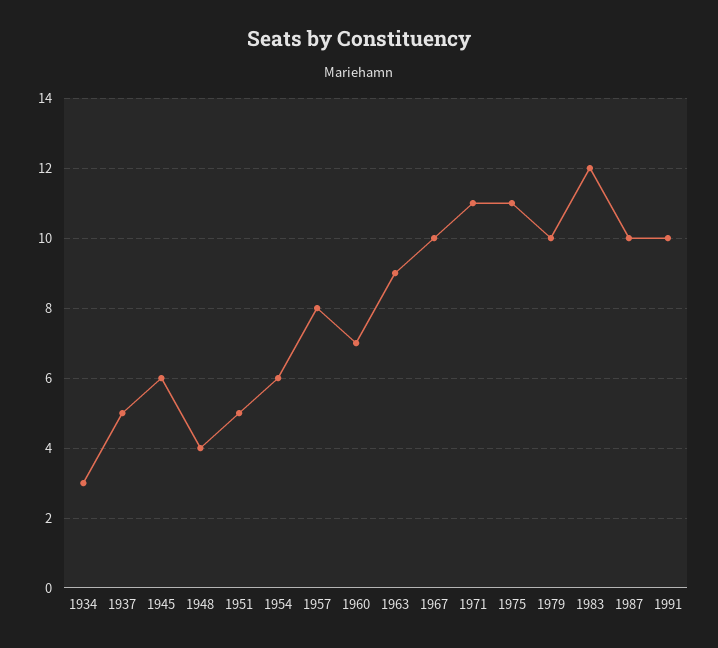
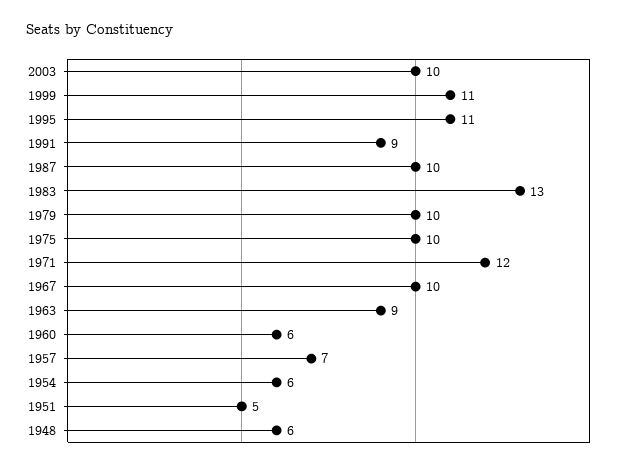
1934: 3 -> none
1937: 5 -> none
1945: 6 -> none
1948: 4 -> 6
1957: 8 -> 7
1960: 7 -> 6
1971: 11 -> 12
1975: 11 -> 10
1983: 12 -> 13
1991: 10 -> 9
2003: none -> 10
1999: none -> 11
1995: none -> 11

